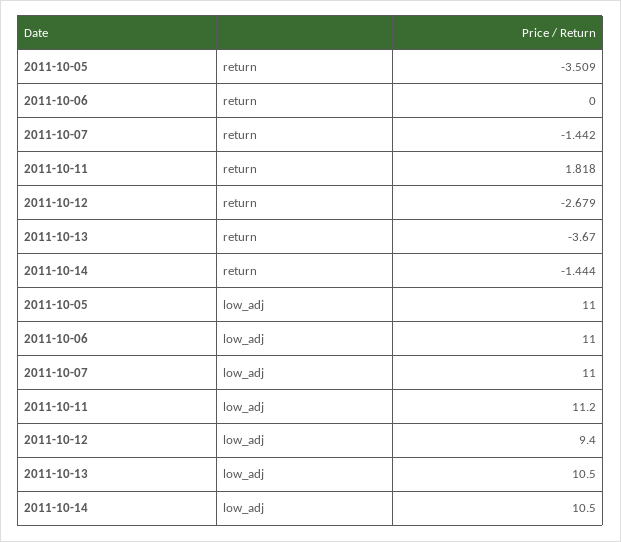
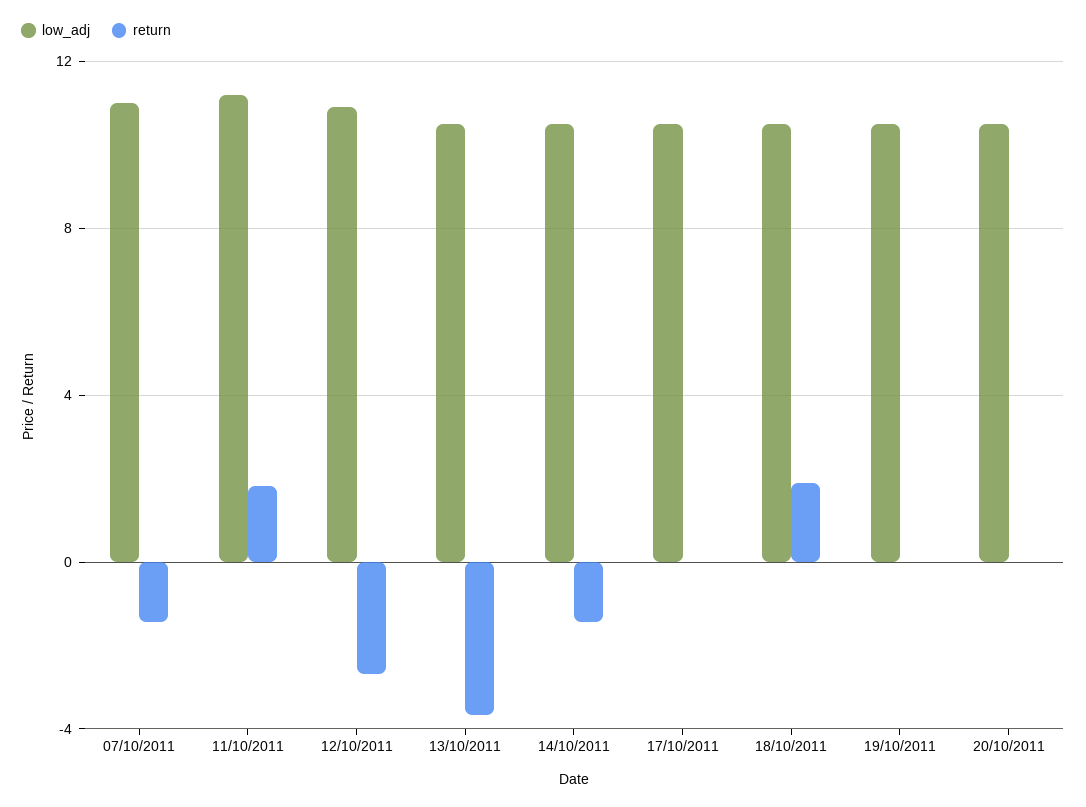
return, 2011-10-05: -3.509 -> none
return, 2011-10-06: 0 -> none
low_adj, 2011-10-05: 11 -> none
low_adj, 2011-10-06: 11 -> none
low_adj, 2011-10-12: 9.4 -> 11
low_adj, 17/10/2011: none -> 10.5
return, 17/10/2011: none -> 0
low_adj, 18/10/2011: none -> 10.5
return, 18/10/2011: none -> 2
low_adj, 19/10/2011: none -> 10.5
return, 19/10/2011: none -> 0
low_adj, 20/10/2011: none -> 10.5
return, 20/10/2011: none -> 0

